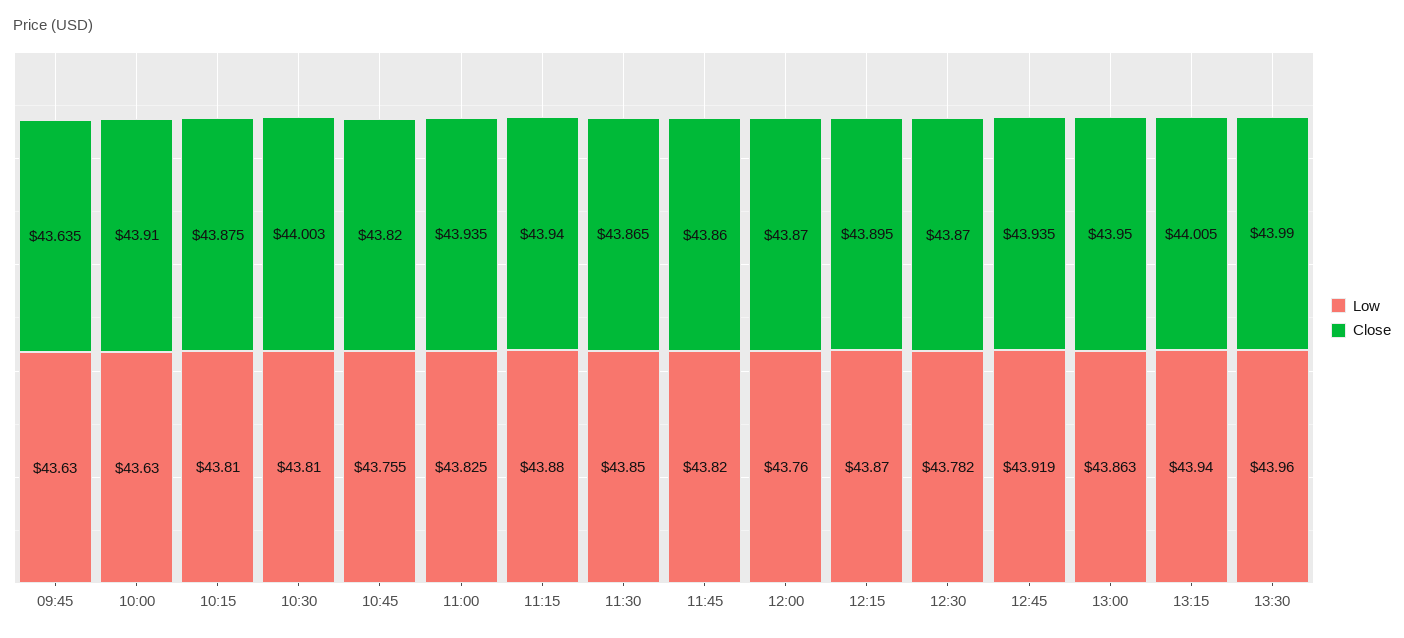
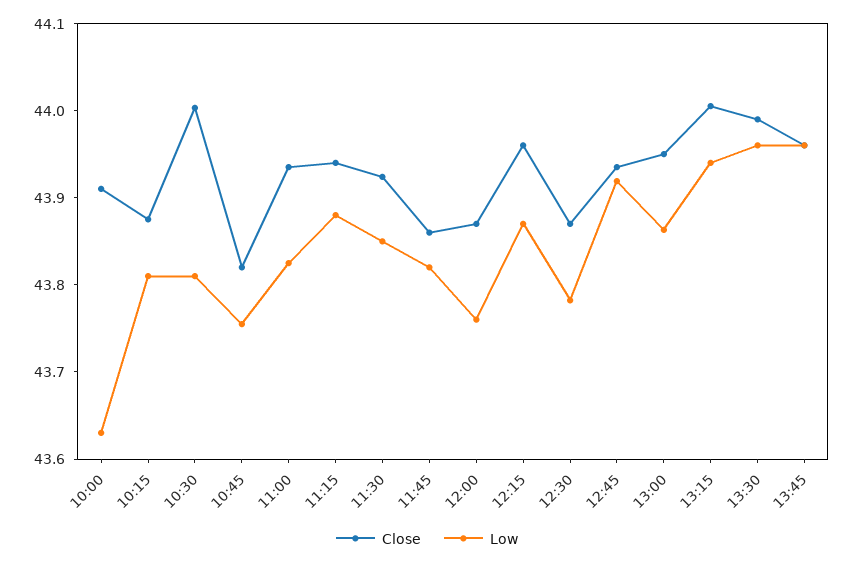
Low, 09:45: 43.63 -> none
Close, 09:45: 43.635 -> none
Close, 11:30: 43.865 -> 43.92
Close, 12:15: 43.895 -> 43.96
Close, 13:45: none -> 43.96
Low, 13:45: none -> 43.96

